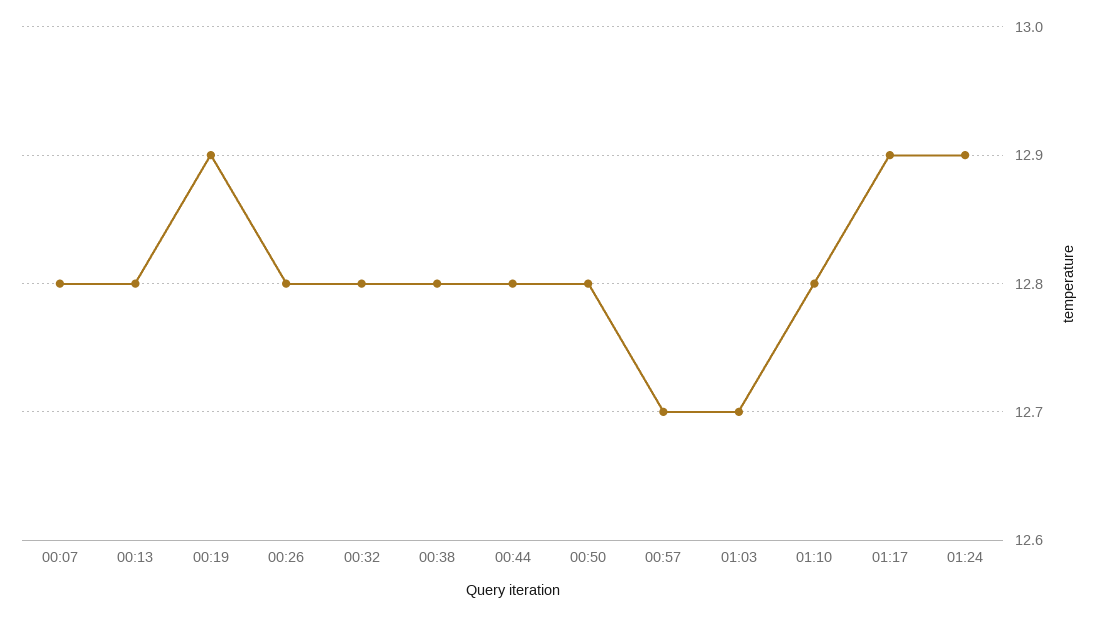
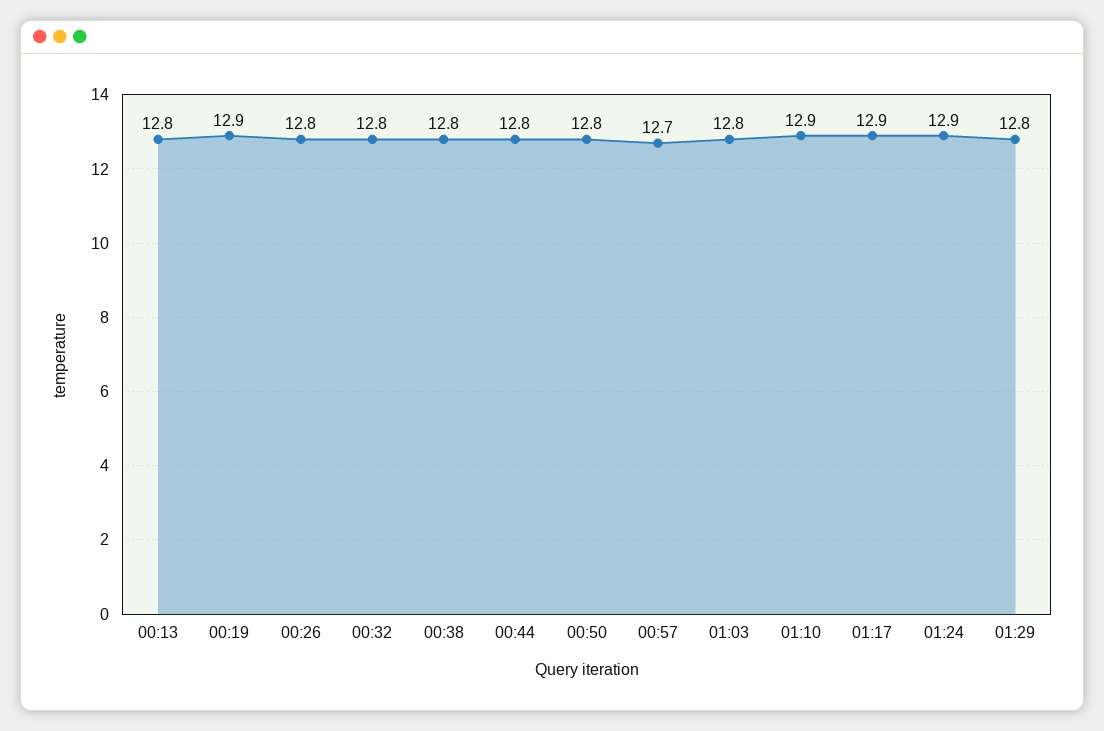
00:07: 12.8 -> none
01:03: 12.7 -> 12.8
01:10: 12.8 -> 12.9
01:29: none -> 12.8

